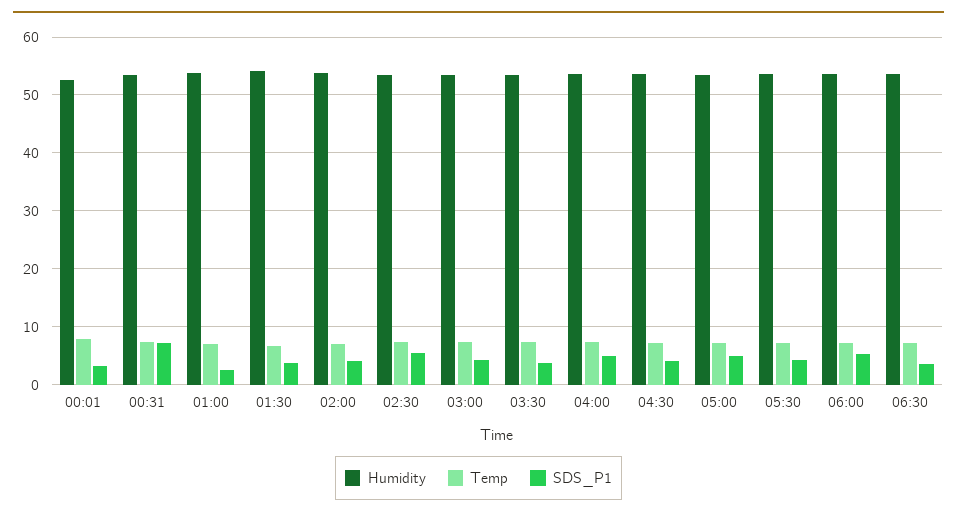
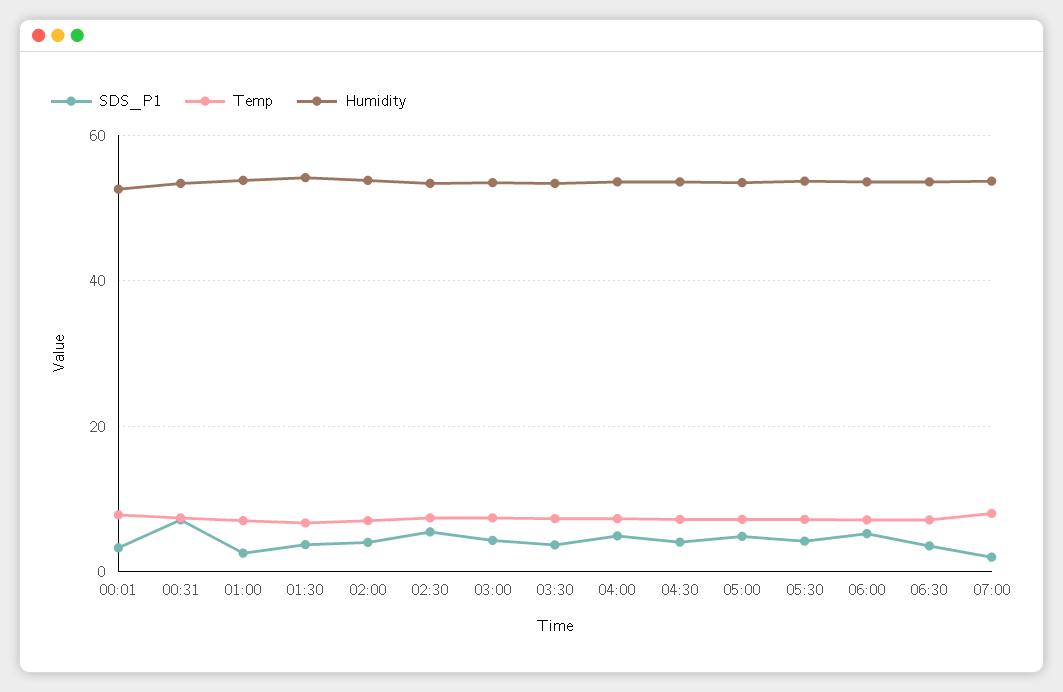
SDS_P1, 07:00: none -> 2
Temp, 07:00: none -> 8
Humidity, 07:00: none -> 54

